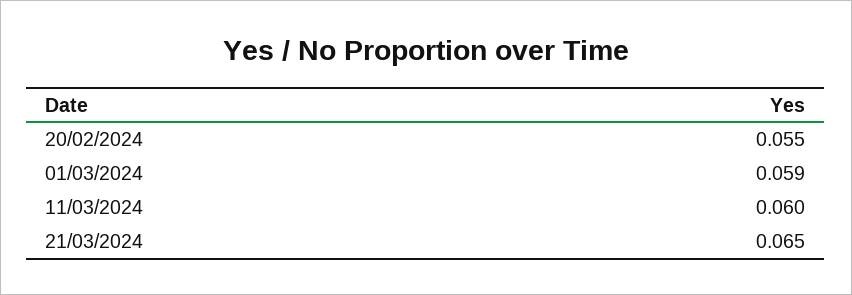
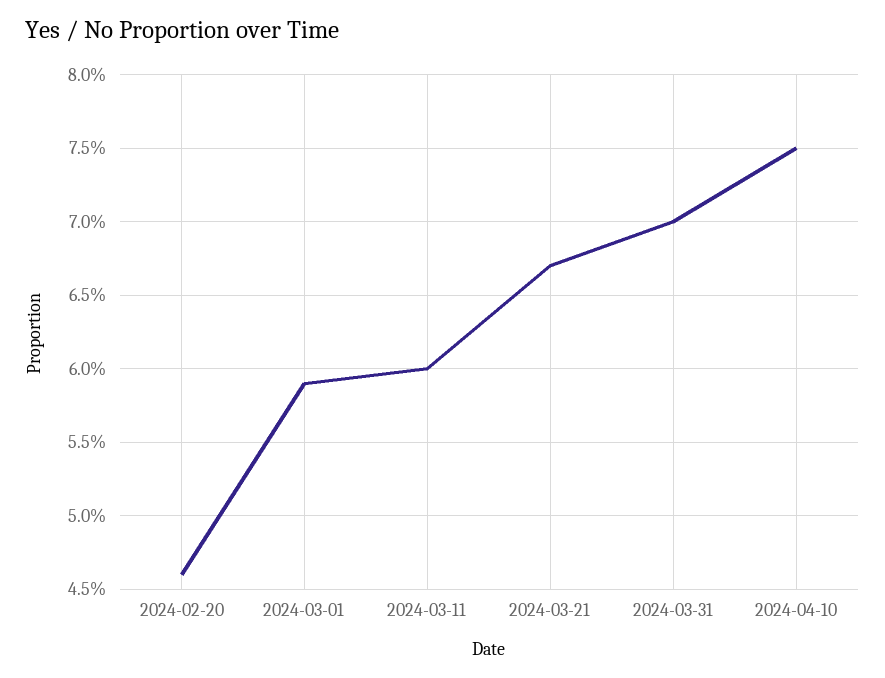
20/02/2024: 0.055 -> 0.046
21/03/2024: 0.065 -> 0.067
2024-03-31: none -> 0.07
2024-04-10: none -> 0.075

